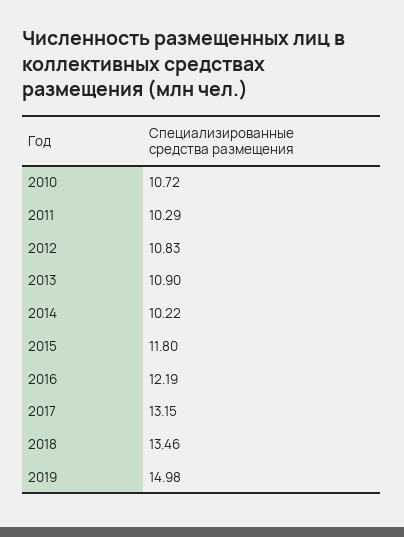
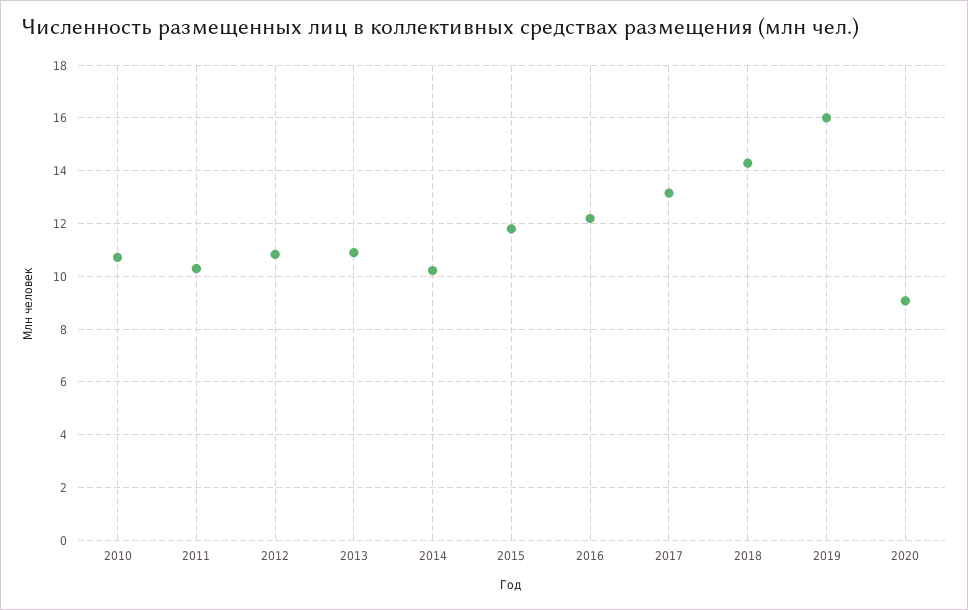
2018: 13.46 -> 14.25
2019: 14.98 -> 16
2020: none -> 9

